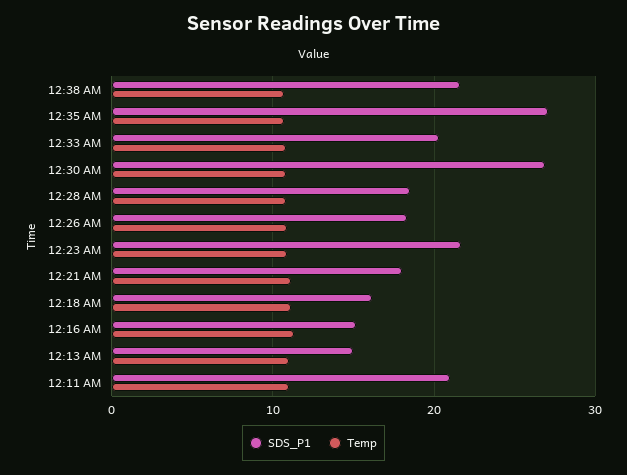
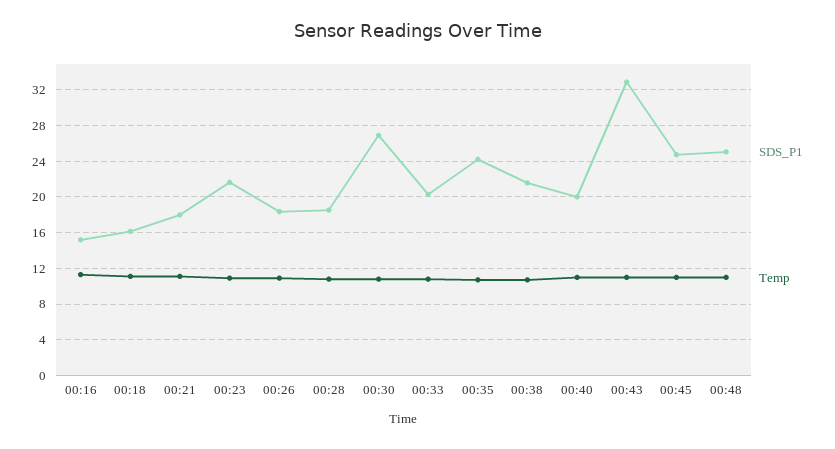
SDS_P1, 12:35 AM: 27 -> 24
SDS_P1, 12:13 AM: 15 -> none
Temp, 12:13 AM: 11 -> none
SDS_P1, 12:11 AM: 21 -> none
Temp, 12:11 AM: 11 -> none
SDS_P1, 00:40: none -> 20
Temp, 00:40: none -> 11
SDS_P1, 00:43: none -> 33
Temp, 00:43: none -> 11
SDS_P1, 00:45: none -> 25
Temp, 00:45: none -> 11
SDS_P1, 00:48: none -> 25
Temp, 00:48: none -> 11

